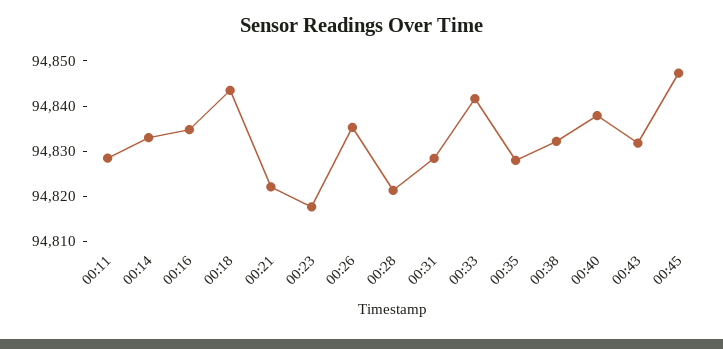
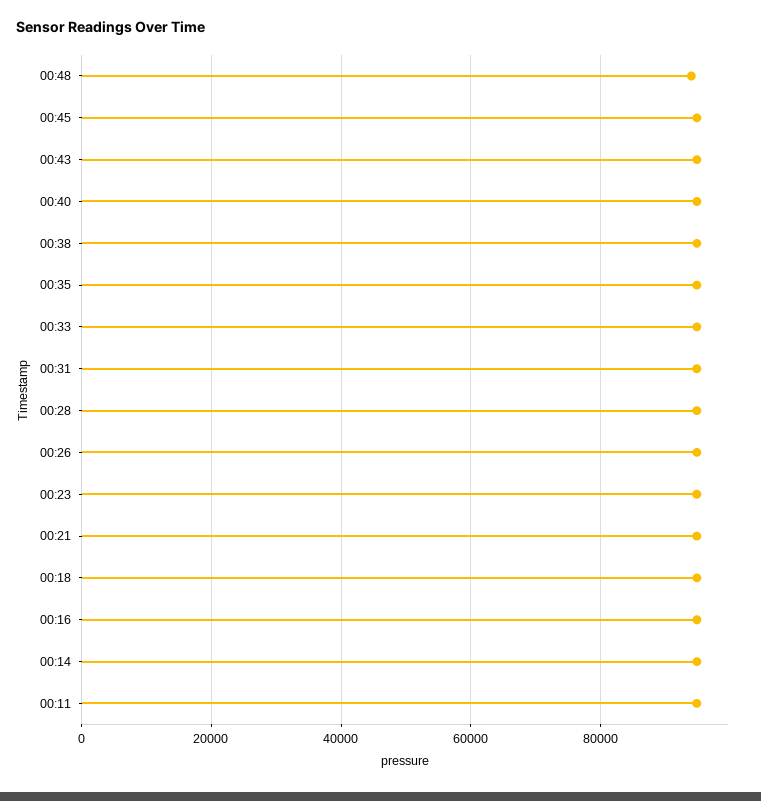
00:48: none -> 94000

